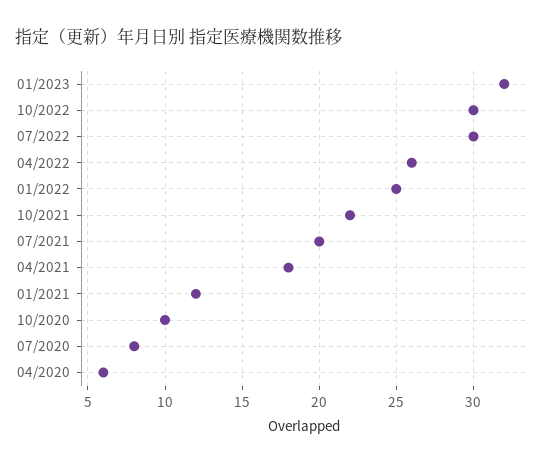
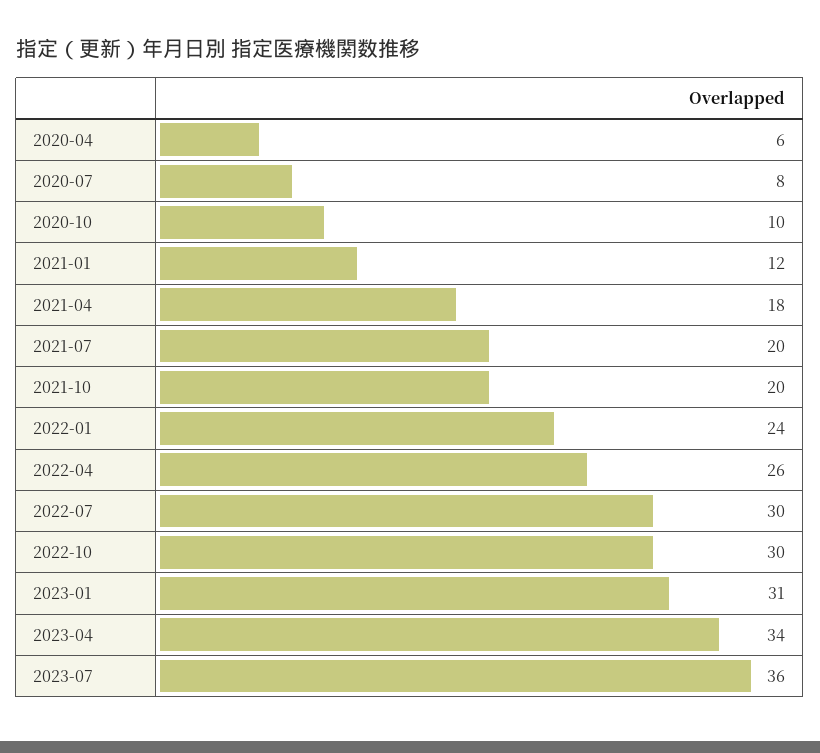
01/2023: 32 -> 31
01/2022: 25 -> 24
10/2021: 22 -> 20
2023-04: none -> 34
2023-07: none -> 36

